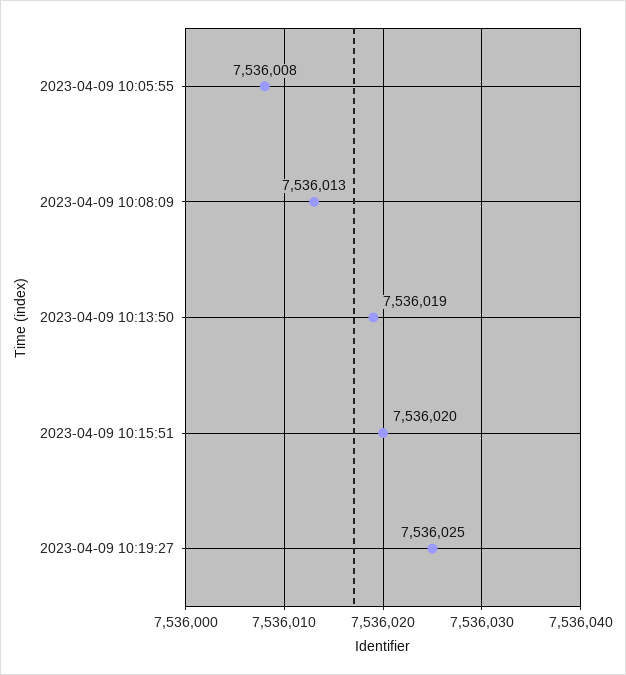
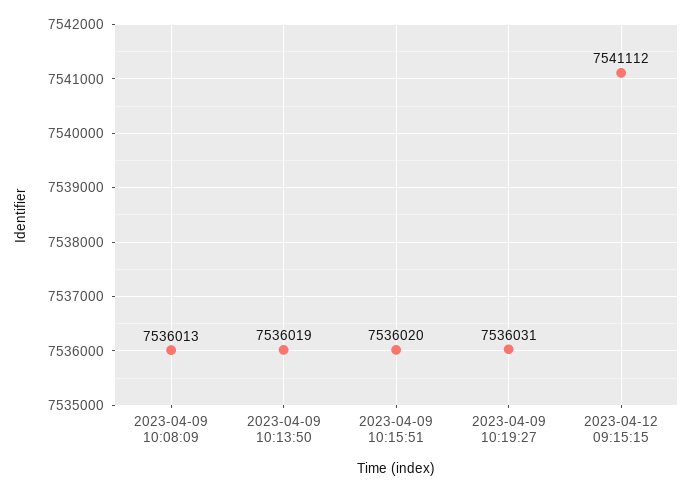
2023-04-09 10:05:55: 7536008 -> none
2023-04-09 10:19:27: 7536025 -> 7536031
2023-04-12 09:15:15: none -> 7541112

